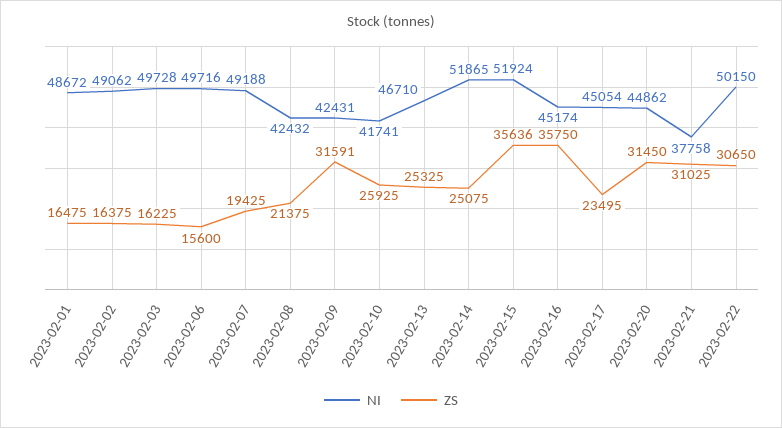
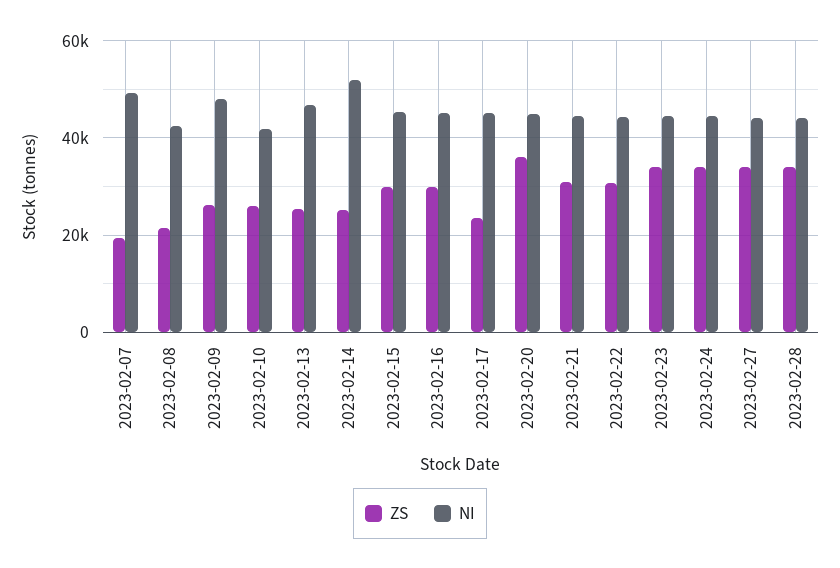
NI, 2023-02-01: 48672 -> none
ZS, 2023-02-01: 16475 -> none
NI, 2023-02-02: 49062 -> none
ZS, 2023-02-02: 16375 -> none
NI, 2023-02-03: 49728 -> none
ZS, 2023-02-03: 16225 -> none
NI, 2023-02-06: 49716 -> none
ZS, 2023-02-06: 15600 -> none
NI, 2023-02-09: 42431 -> 48000
ZS, 2023-02-09: 31591 -> 26000
NI, 2023-02-15: 51924 -> 46000
ZS, 2023-02-15: 35636 -> 30000
ZS, 2023-02-16: 35750 -> 30000
ZS, 2023-02-20: 31450 -> 36000
NI, 2023-02-21: 37758 -> 44000
NI, 2023-02-22: 50150 -> 44000
ZS, 2023-02-23: none -> 34000
NI, 2023-02-23: none -> 44000
ZS, 2023-02-24: none -> 34000
NI, 2023-02-24: none -> 44000
ZS, 2023-02-27: none -> 34000
NI, 2023-02-27: none -> 44000
ZS, 2023-02-28: none -> 34000
NI, 2023-02-28: none -> 44000

